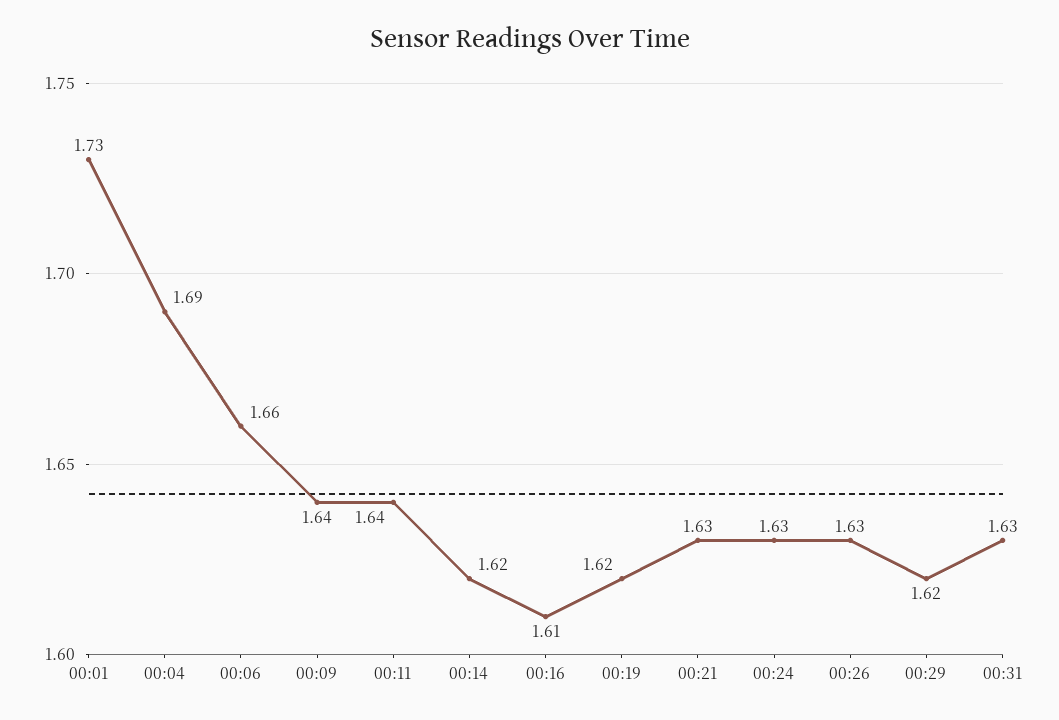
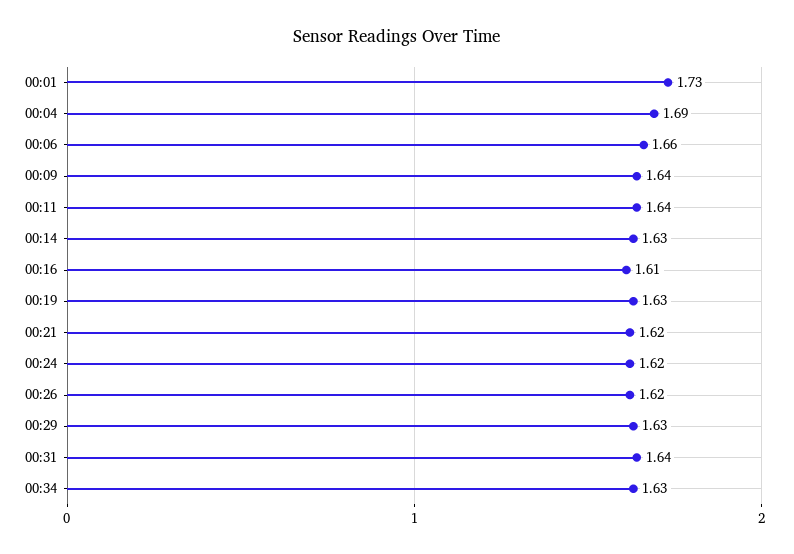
00:14: 1.62 -> 1.63
00:19: 1.62 -> 1.63
00:21: 1.63 -> 1.62
00:24: 1.63 -> 1.62
00:26: 1.63 -> 1.62
00:29: 1.62 -> 1.63
00:31: 1.63 -> 1.64
00:34: none -> 1.63

